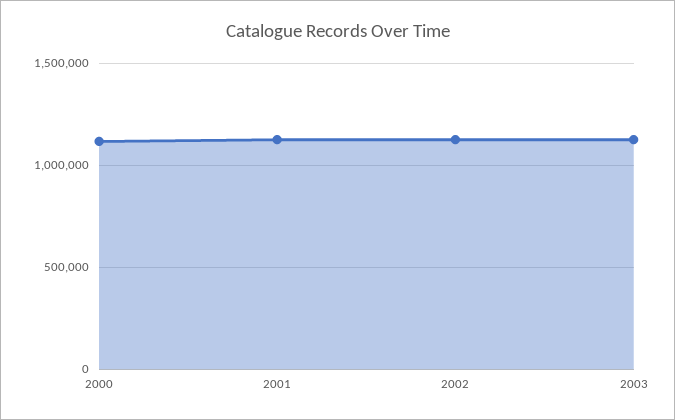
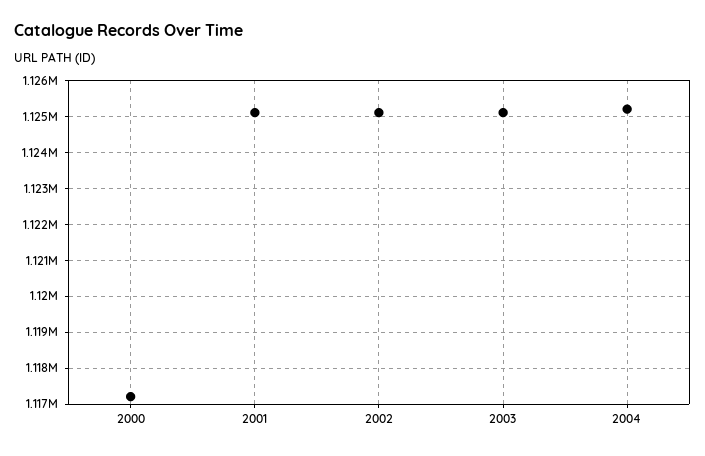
2004: none -> 1125200

